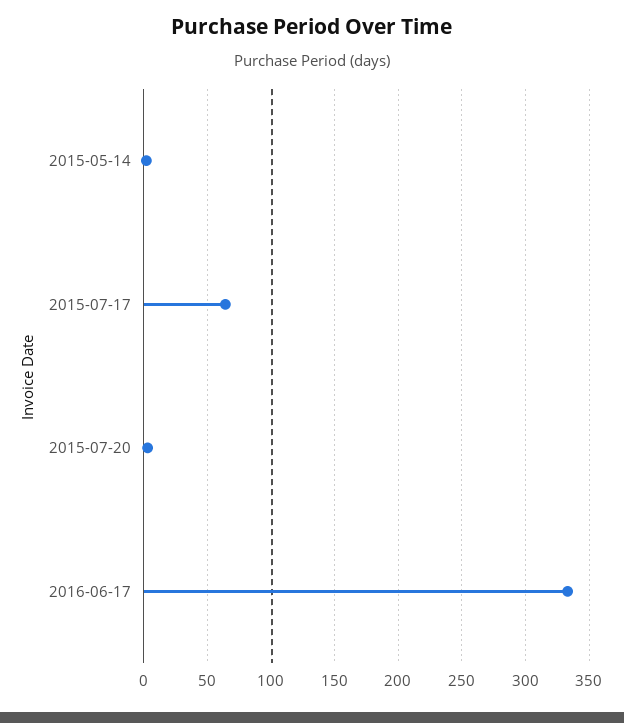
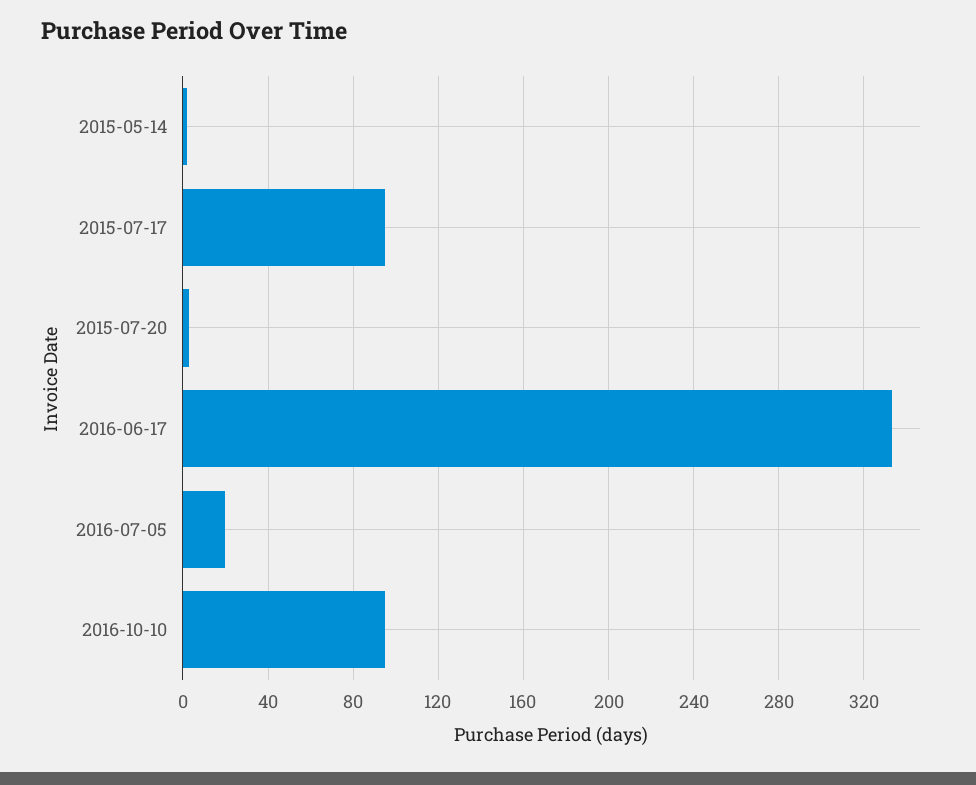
2015-07-17: 65 -> 95
2016-07-05: none -> 20
2016-10-10: none -> 95

